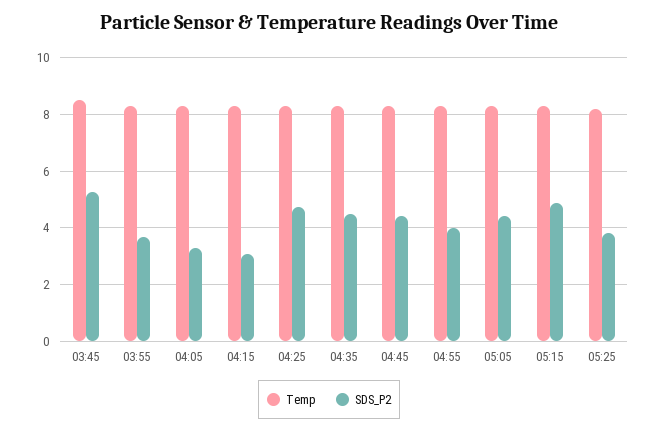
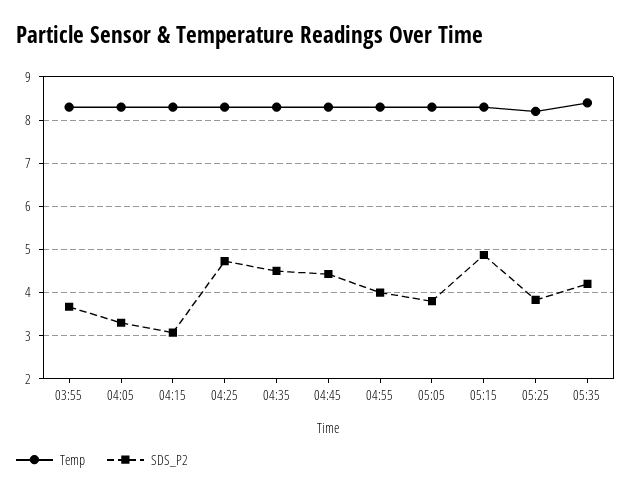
Temp, 03:45: 8.5 -> none
SDS_P2, 03:45: 5.25 -> none
SDS_P2, 05:05: 4.5 -> 3.8
Temp, 05:35: none -> 8.4
SDS_P2, 05:35: none -> 4.2

